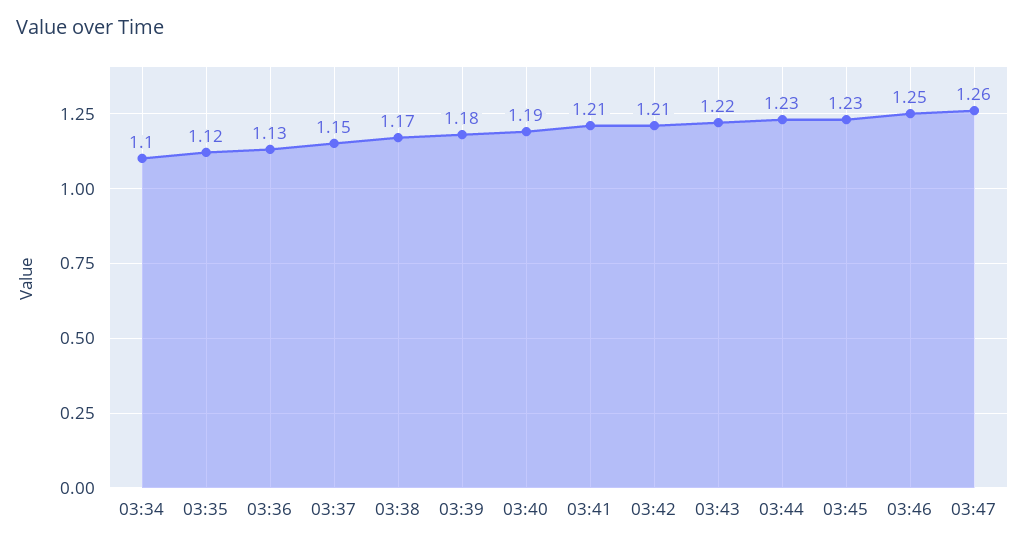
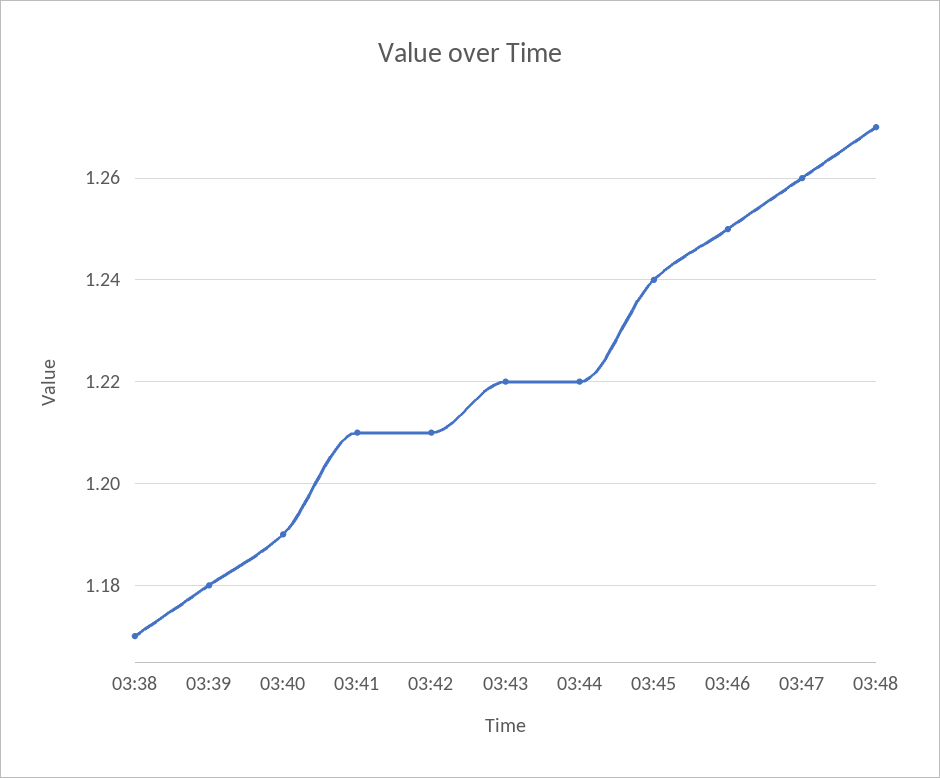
03:34: 1.1 -> none
03:35: 1.12 -> none
03:36: 1.13 -> none
03:37: 1.15 -> none
03:44: 1.23 -> 1.22
03:45: 1.23 -> 1.24
03:48: none -> 1.27

